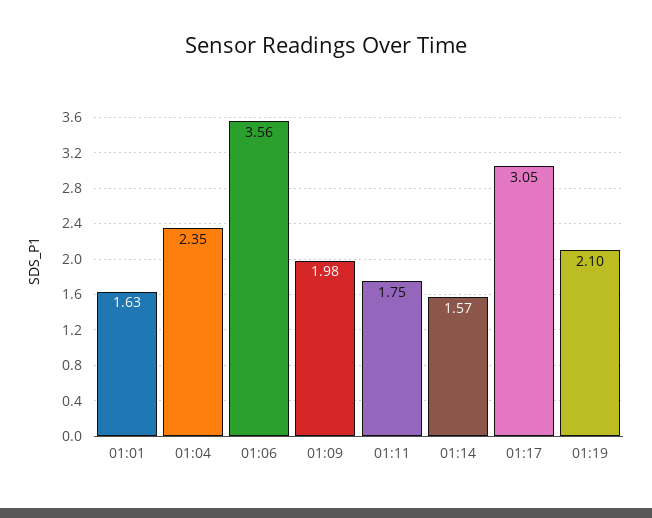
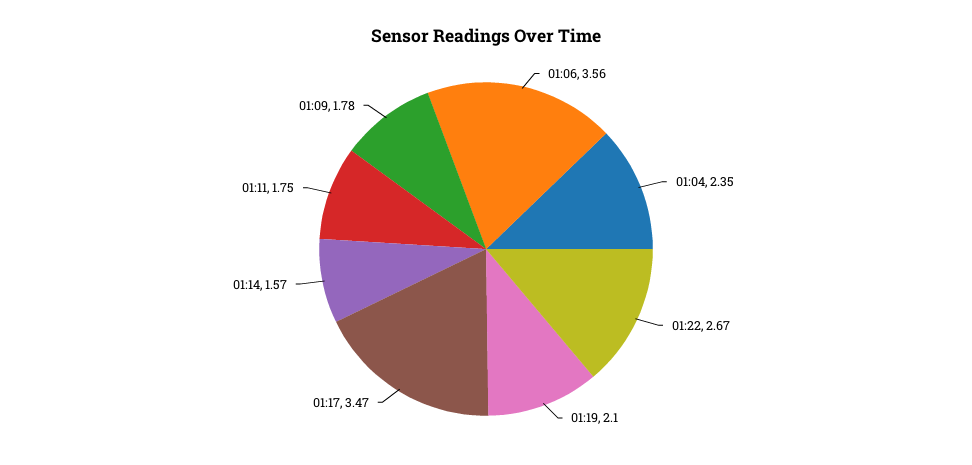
01:01: 1.63 -> none
01:09: 1.98 -> 1.78
01:17: 3.05 -> 3.47
01:22: none -> 2.67

